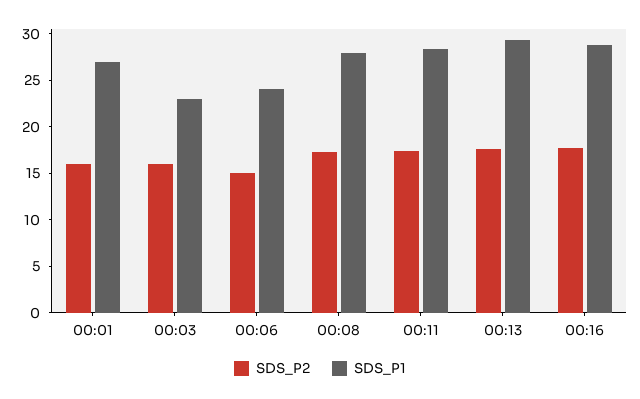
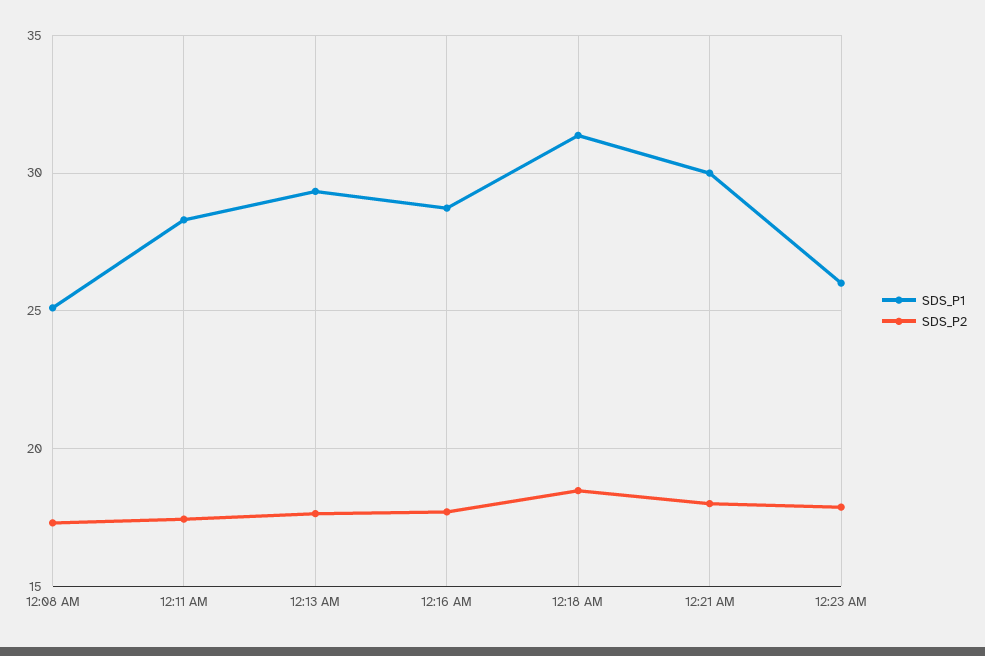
SDS_P2, 00:01: 16 -> none
SDS_P1, 00:01: 27 -> none
SDS_P2, 00:03: 16 -> none
SDS_P1, 00:03: 23 -> none
SDS_P2, 00:06: 15 -> none
SDS_P1, 00:06: 24 -> none
SDS_P1, 00:08: 28 -> 25
SDS_P1, 12:18 AM: none -> 31.5
SDS_P2, 12:18 AM: none -> 18.5
SDS_P1, 12:21 AM: none -> 30
SDS_P2, 12:21 AM: none -> 18
SDS_P1, 12:23 AM: none -> 26
SDS_P2, 12:23 AM: none -> 18

